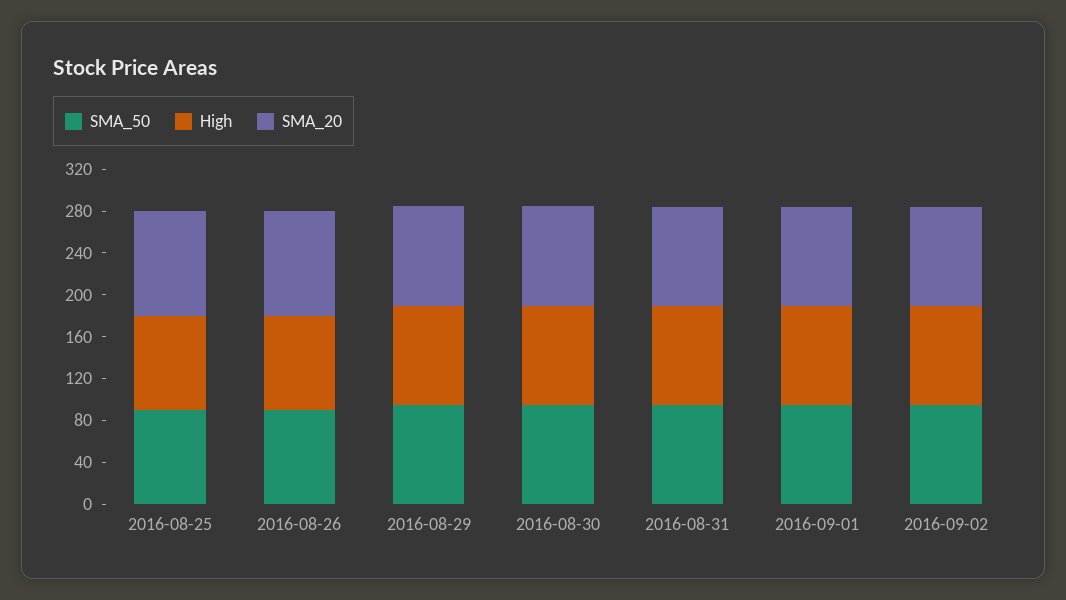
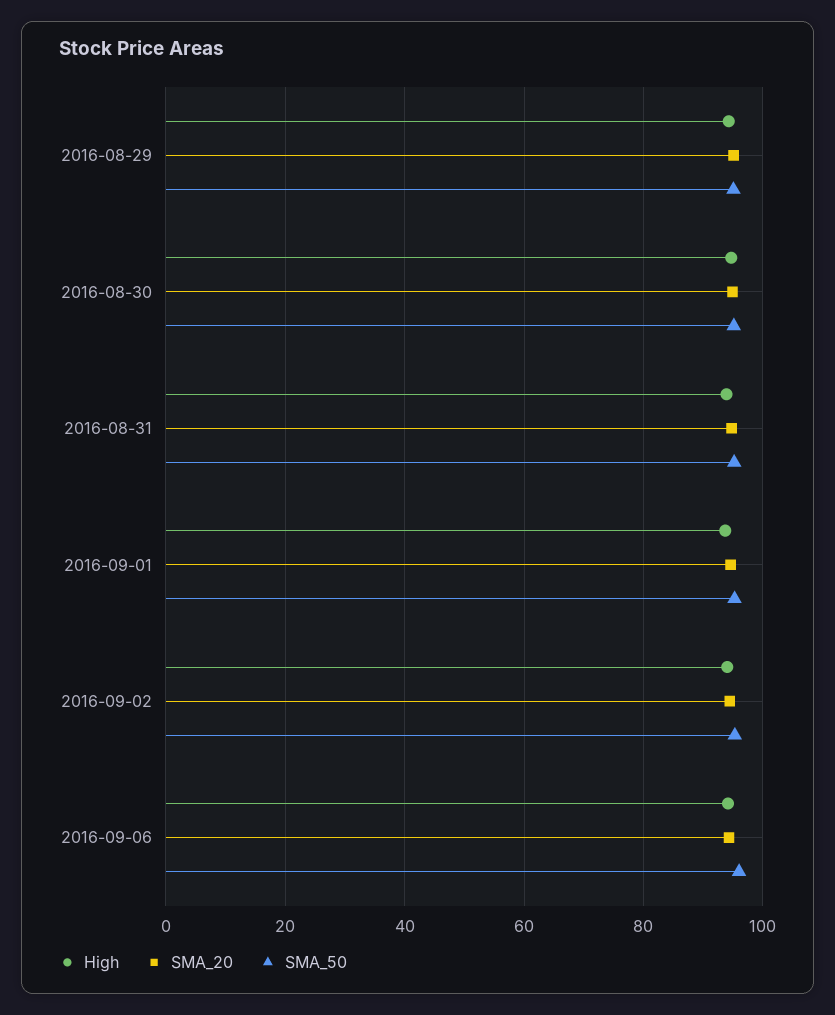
SMA_50, 2016-08-25: 90 -> none
High, 2016-08-25: 90 -> none
SMA_20, 2016-08-25: 100 -> none
SMA_50, 2016-08-26: 90 -> none
High, 2016-08-26: 90 -> none
SMA_20, 2016-08-26: 100 -> none
High, 2016-09-06: none -> 94
SMA_20, 2016-09-06: none -> 94
SMA_50, 2016-09-06: none -> 96

